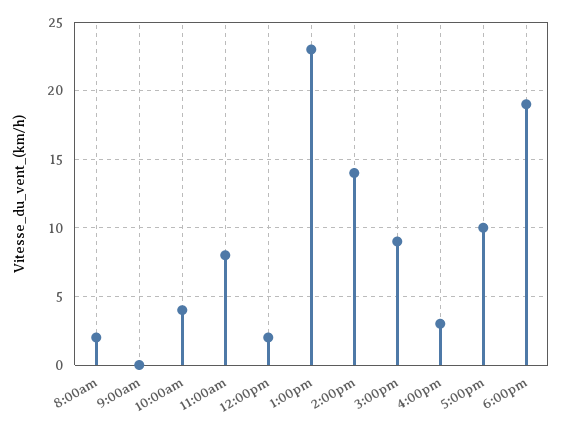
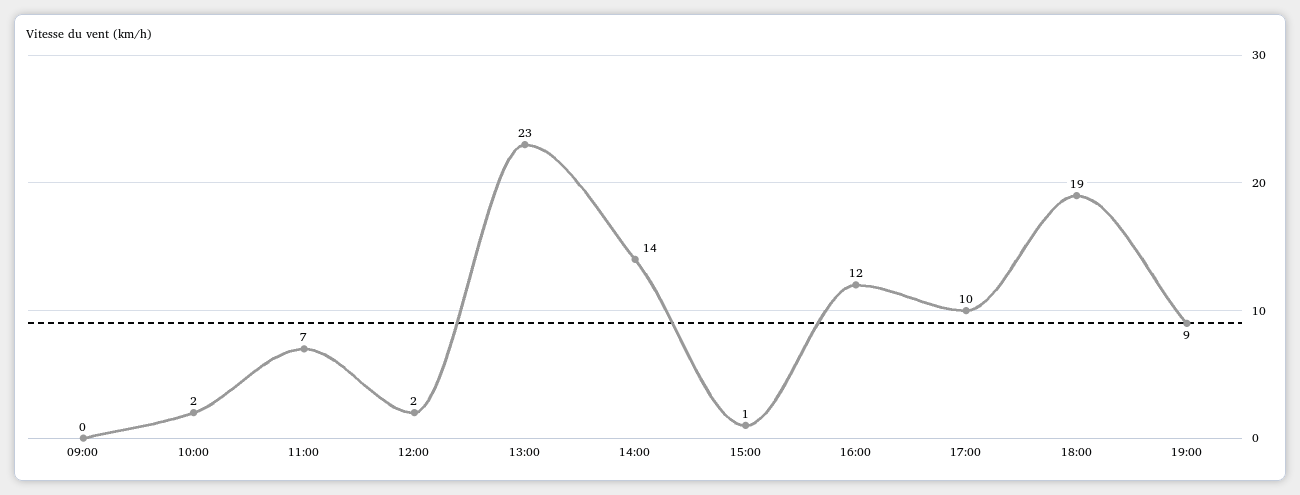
8:00am: 2 -> none
10:00am: 4 -> 2
11:00am: 8 -> 7
3:00pm: 9 -> 1
4:00pm: 3 -> 12
19:00: none -> 9

